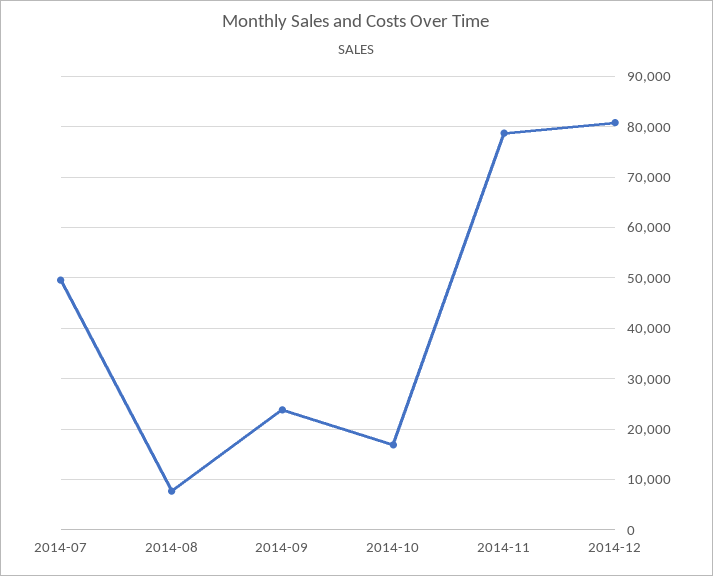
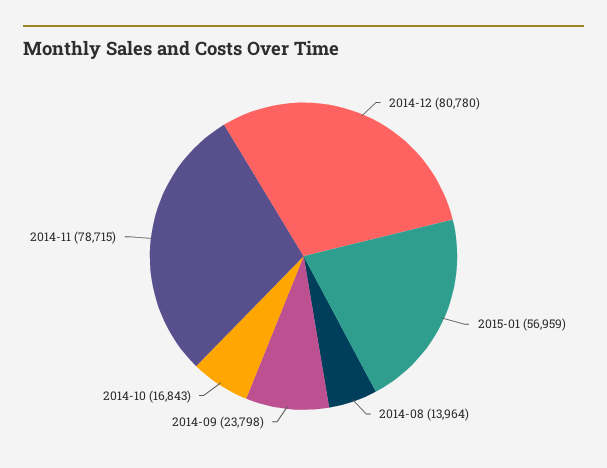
2014-07: 50000 -> none
2014-08: 8000 -> 13964
2015-01: none -> 56959

